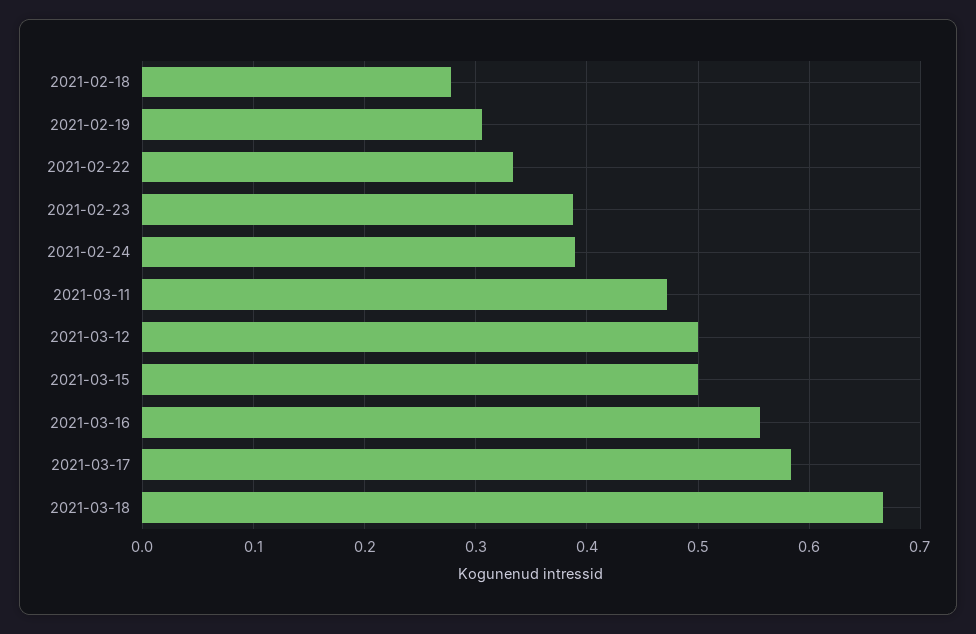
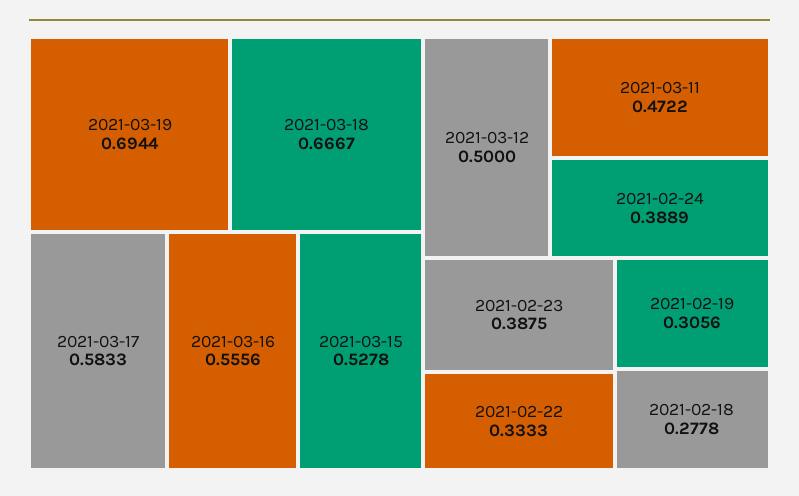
2021-03-15: 0.5 -> 0.5278
2021-03-19: none -> 0.6944

